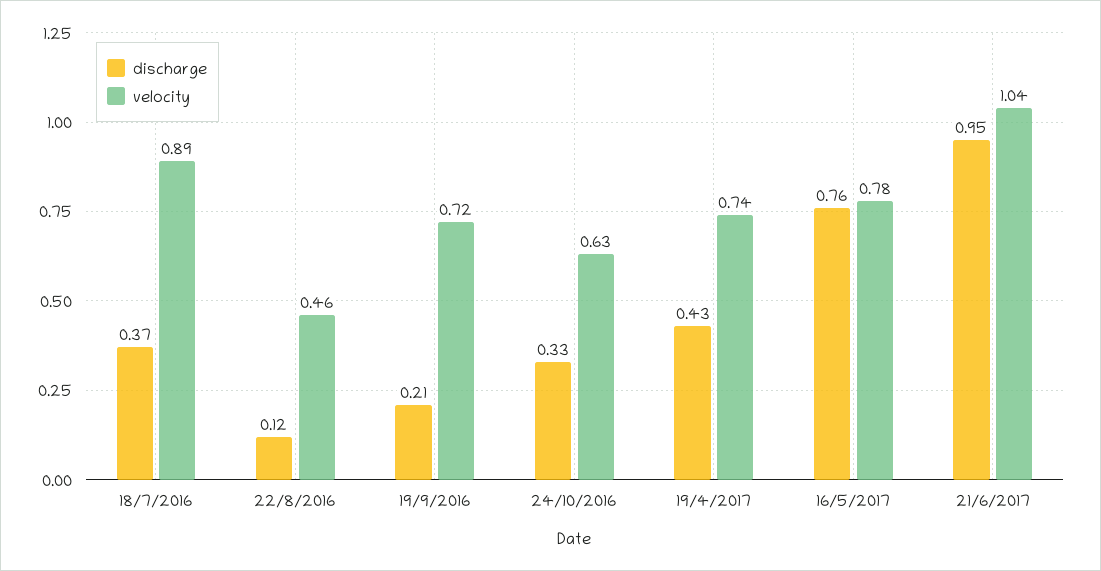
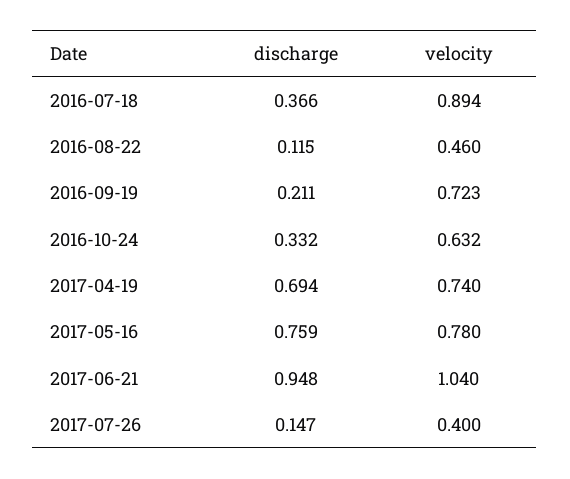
discharge, 19/4/2017: 0.43 -> 0.694
discharge, 2017-07-26: none -> 0.147
velocity, 2017-07-26: none -> 0.4

